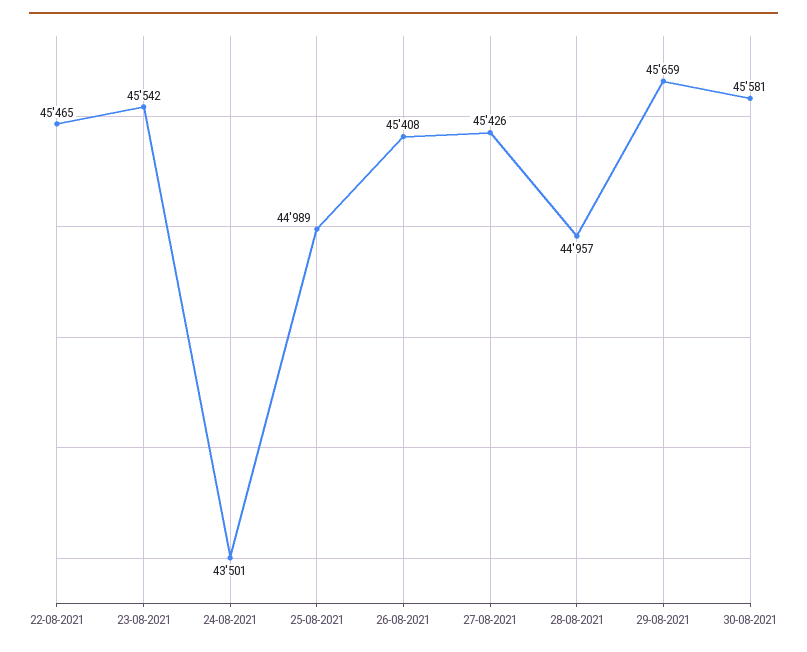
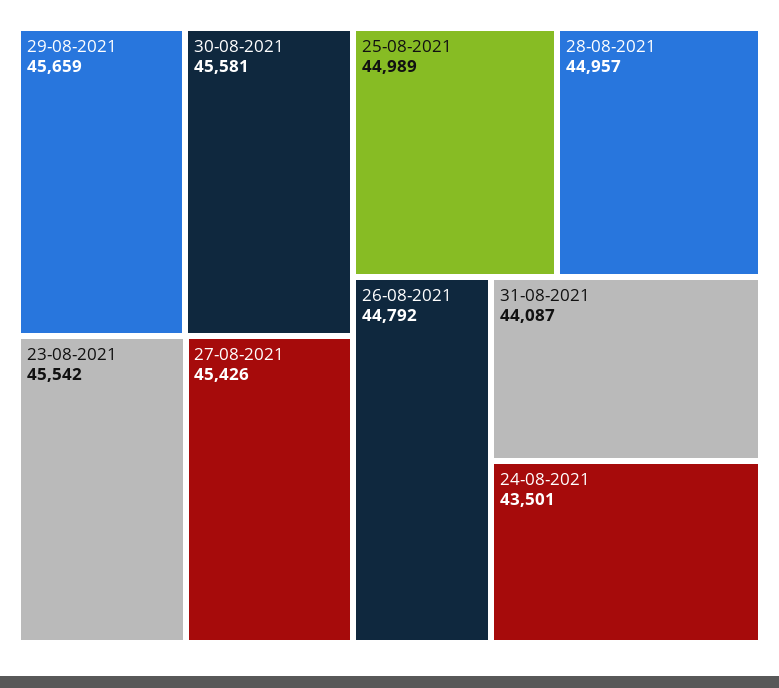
22-08-2021: 45465 -> none
26-08-2021: 45408 -> 44792
31-08-2021: none -> 44087

